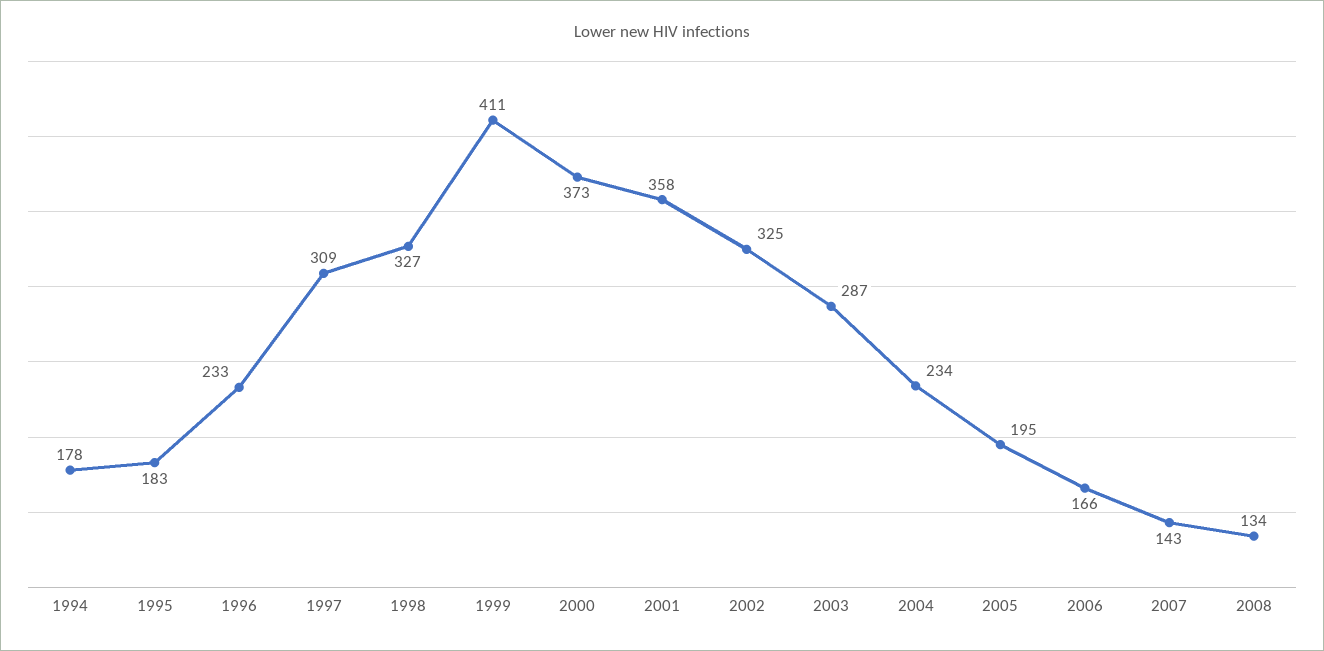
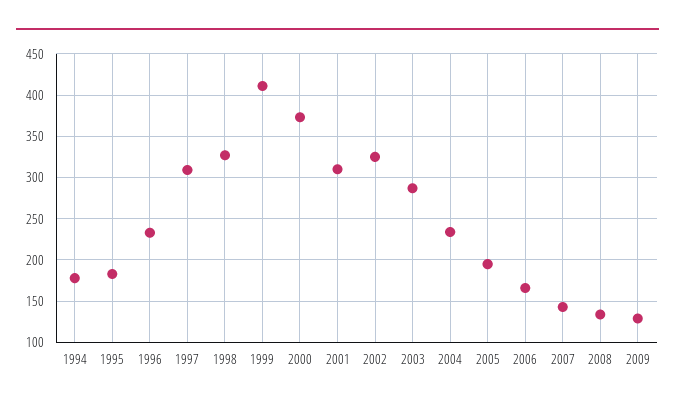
2001: 358 -> 310
2009: none -> 130

